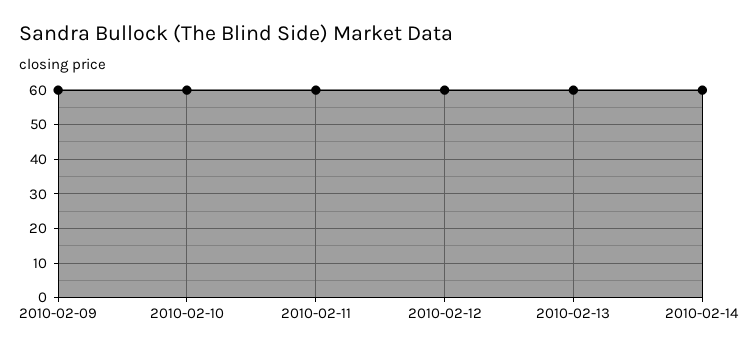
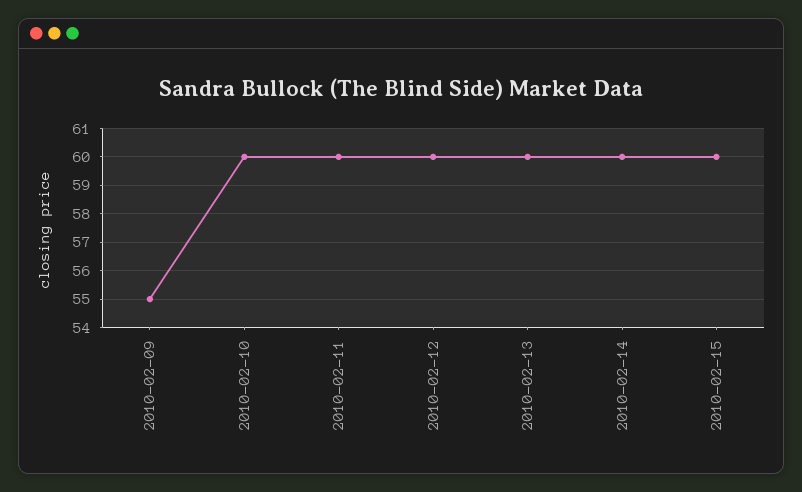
2010-02-09: 60 -> 55
2010-02-15: none -> 60

